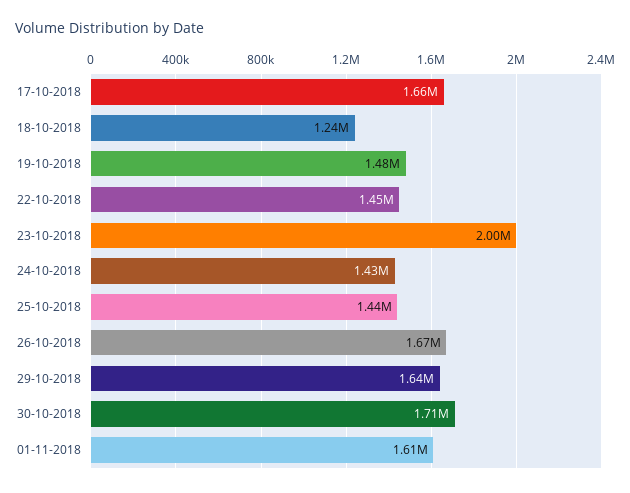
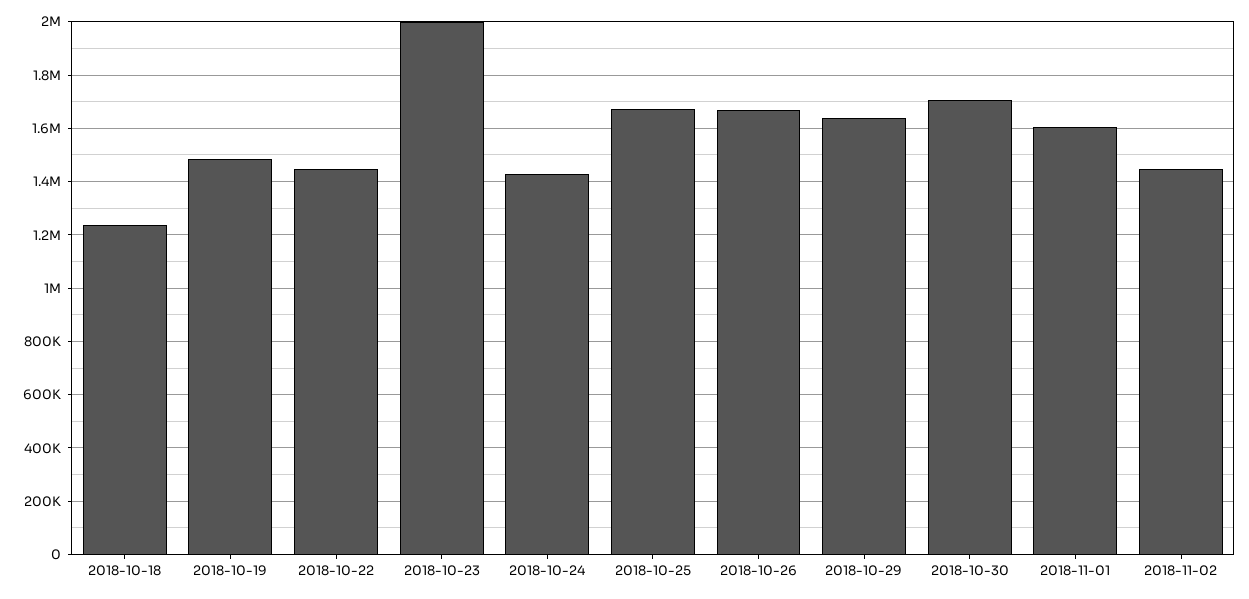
17-10-2018: 1660000 -> none
25-10-2018: 1440000 -> 1675000
2018-11-02: none -> 1450000

